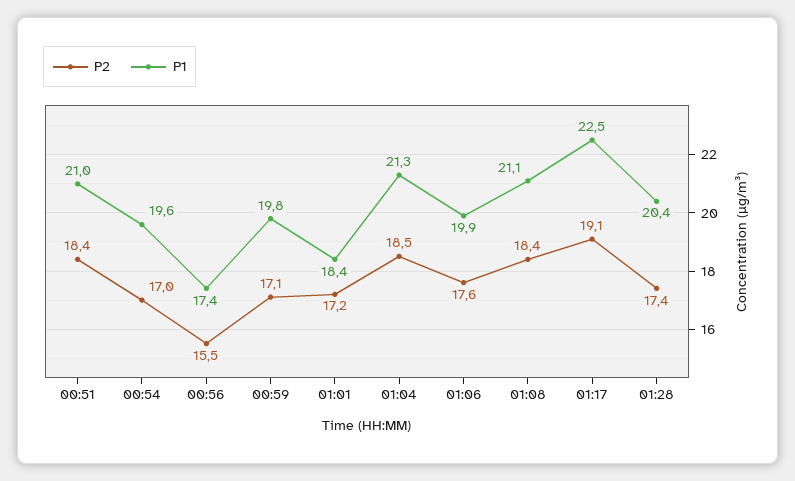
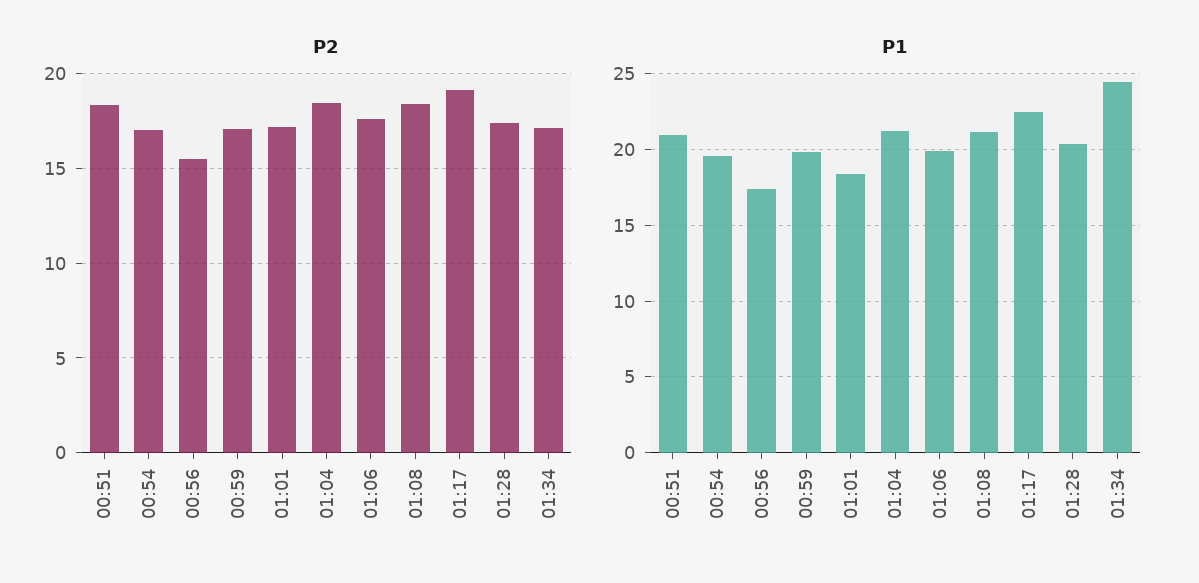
P2, 01:34: none -> 17
P1, 01:34: none -> 24.5

